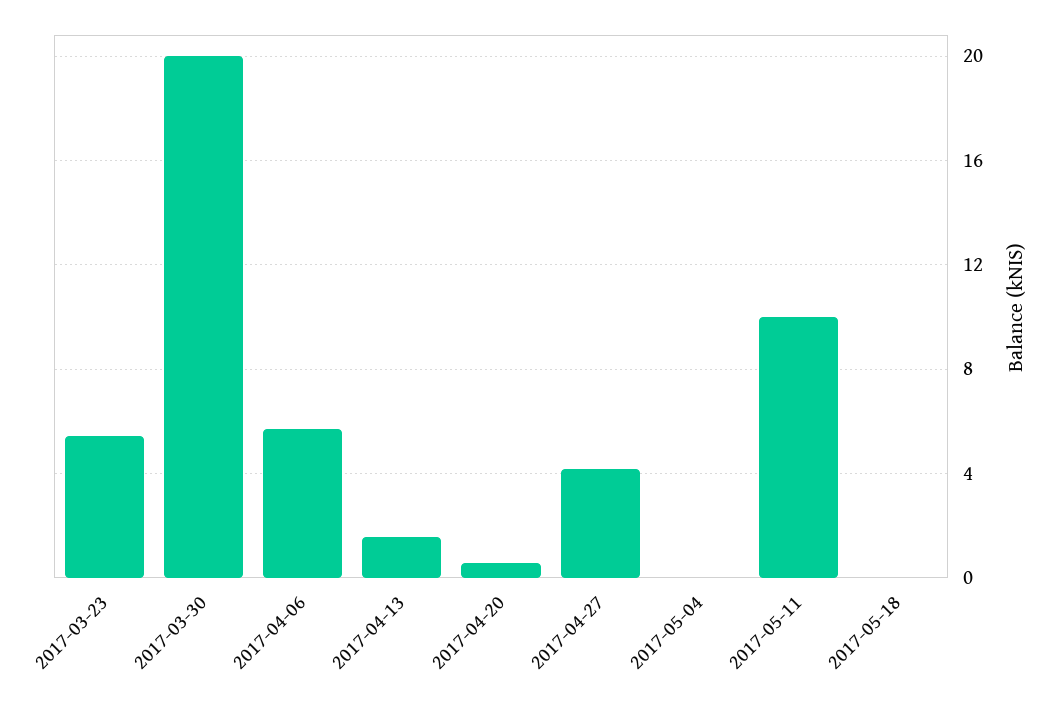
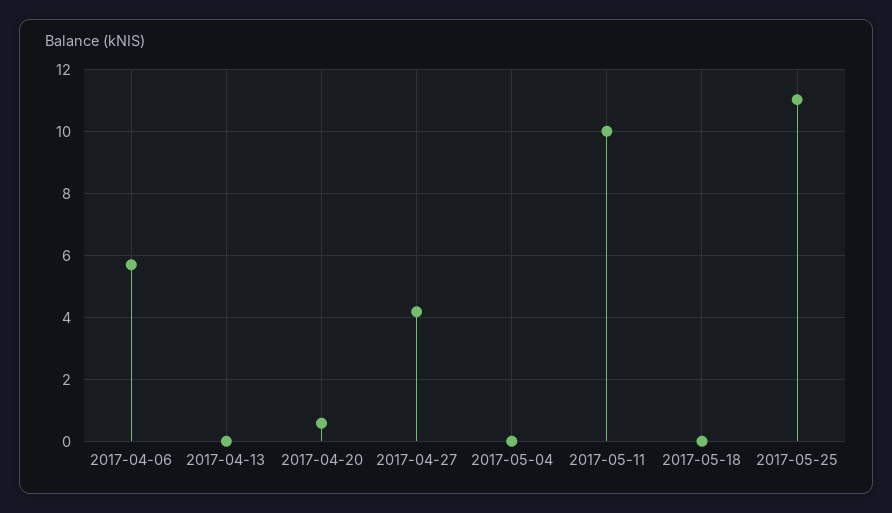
2017-03-23: 5.5 -> none
2017-03-30: 20 -> none
2017-04-13: 1.5 -> 0
2017-05-25: none -> 11

